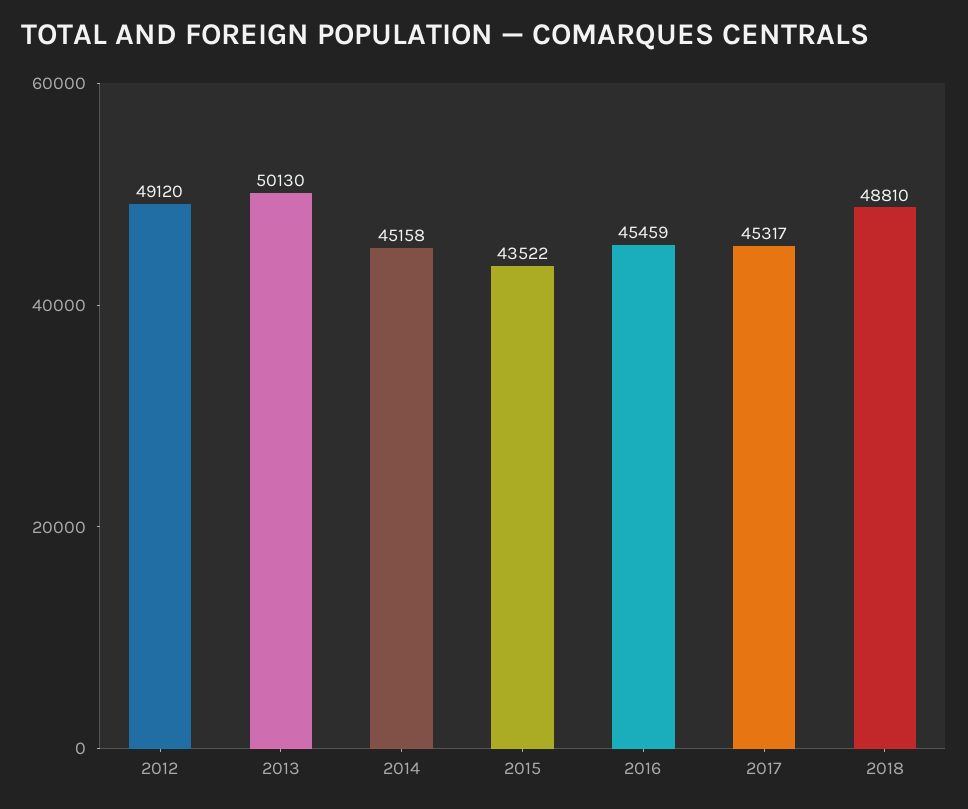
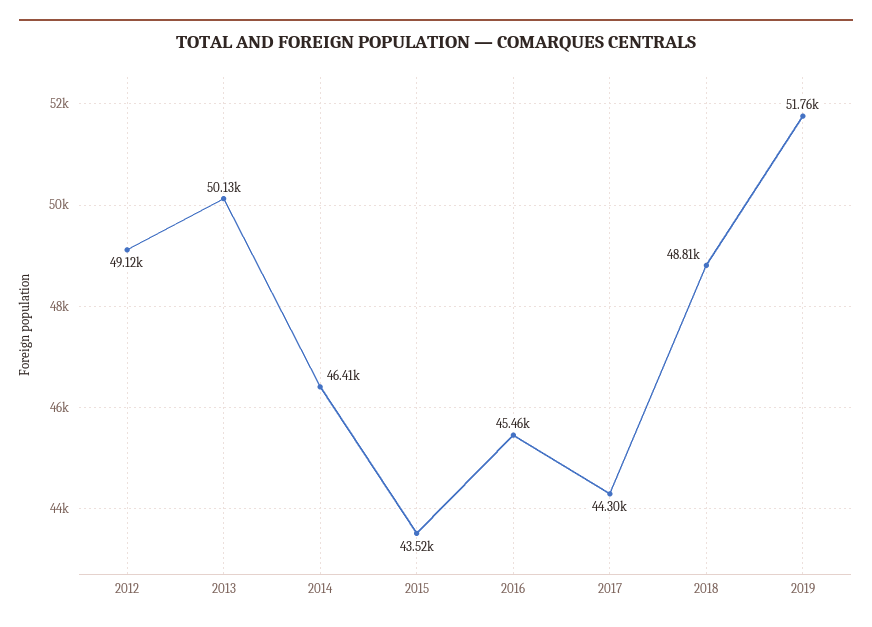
2014: 45158 -> 46410
2017: 45317 -> 44300
2019: none -> 51760

